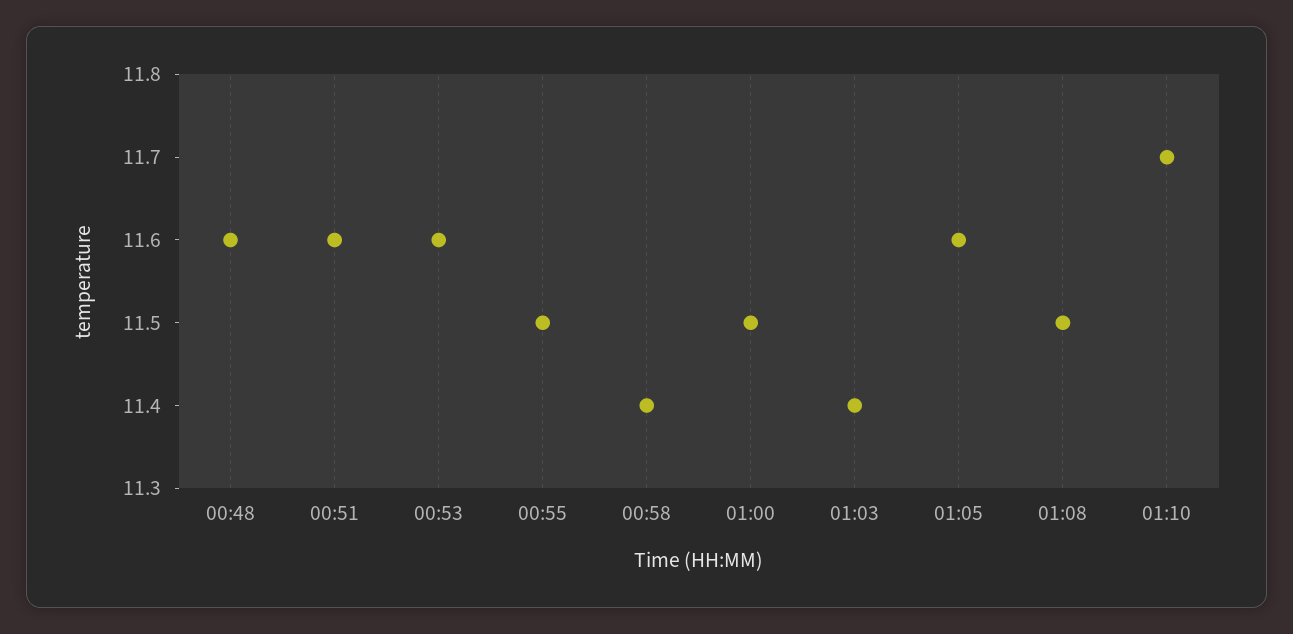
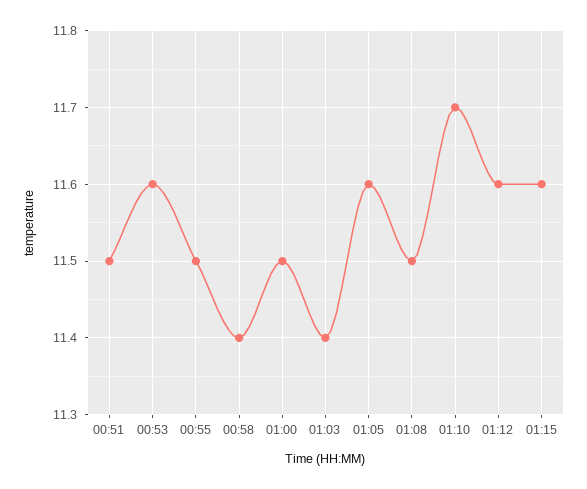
00:48: 11.6 -> none
00:51: 11.6 -> 11.5
01:12: none -> 11.6
01:15: none -> 11.6

